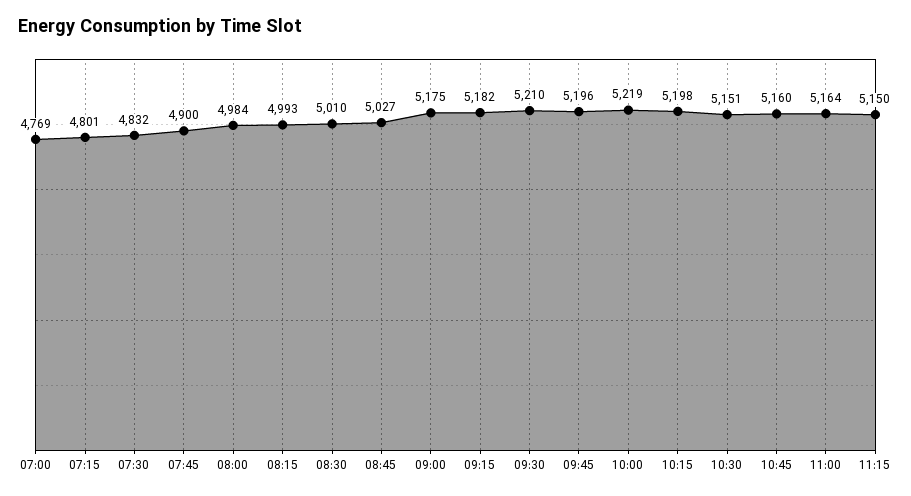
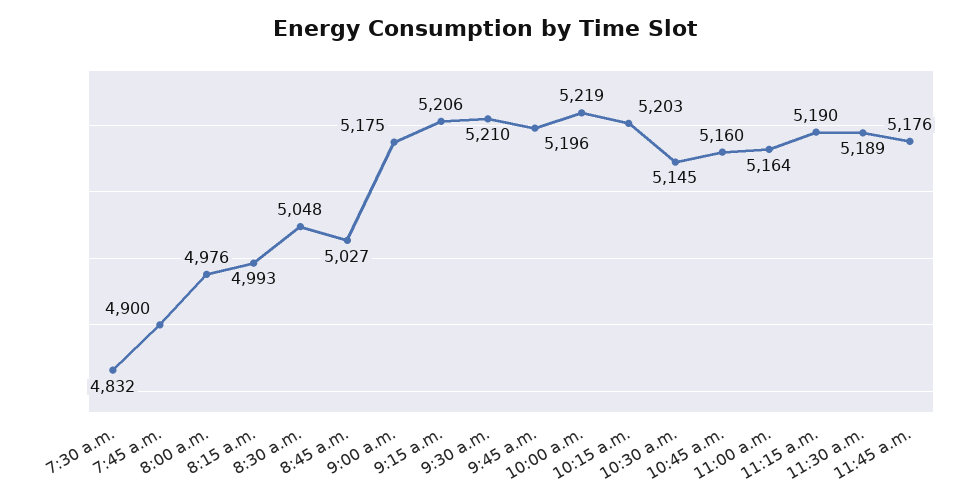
07:00: 4769 -> none
07:15: 4801 -> none
08:00: 4984 -> 4976
08:30: 5010 -> 5048
09:15: 5182 -> 5206
10:15: 5198 -> 5203
10:30: 5151 -> 5145
11:15: 5150 -> 5190
11:30 a.m.: none -> 5189
11:45 a.m.: none -> 5176

